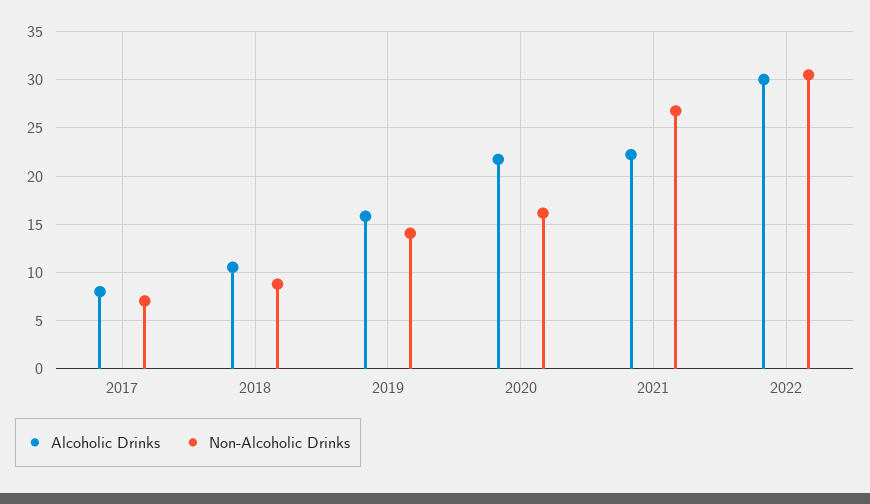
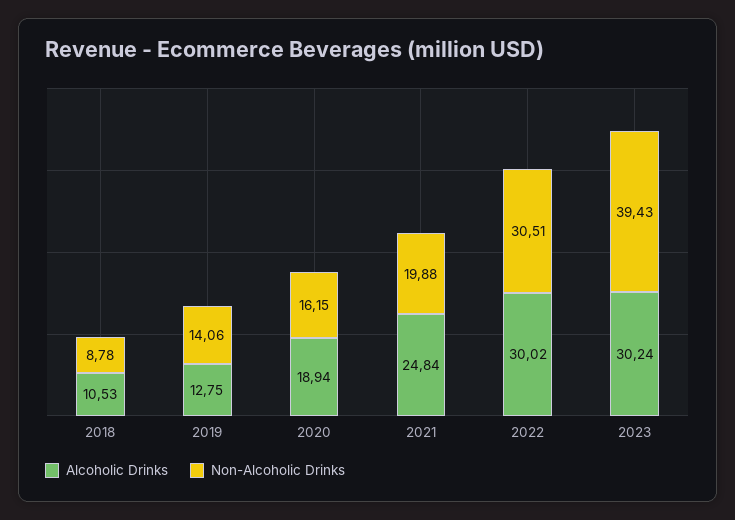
Alcoholic Drinks, 2017: 8 -> none
Non-Alcoholic Drinks, 2017: 7 -> none
Alcoholic Drinks, 2019: 16 -> 12.75
Alcoholic Drinks, 2020: 22 -> 18.94
Alcoholic Drinks, 2021: 22 -> 24.84
Non-Alcoholic Drinks, 2021: 27 -> 19.88
Alcoholic Drinks, 2023: none -> 30.24
Non-Alcoholic Drinks, 2023: none -> 39.43

